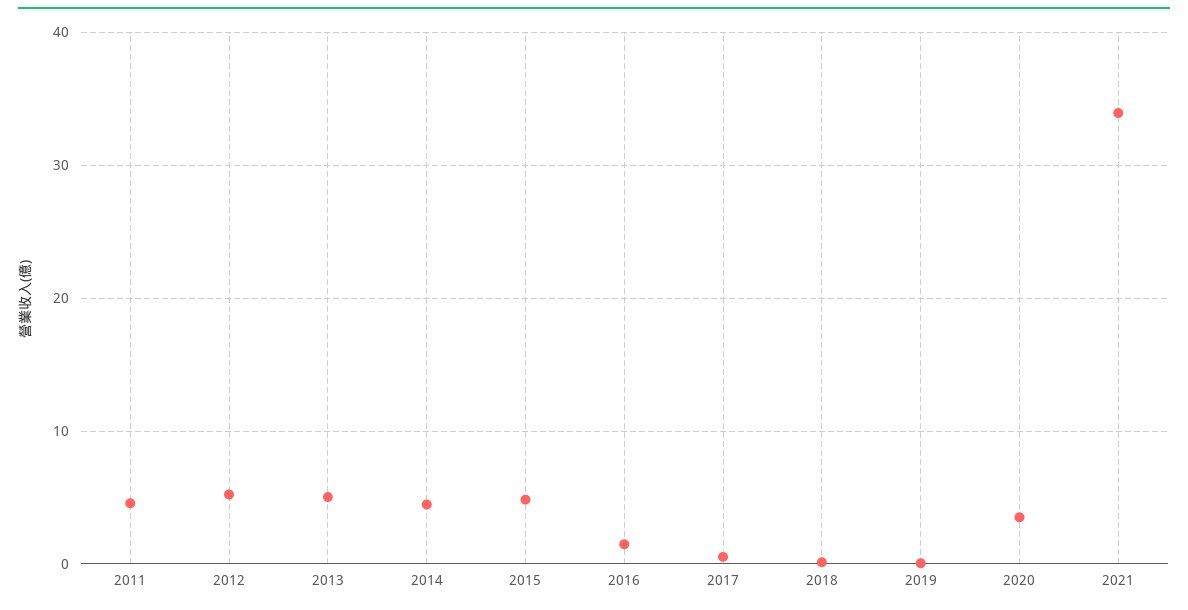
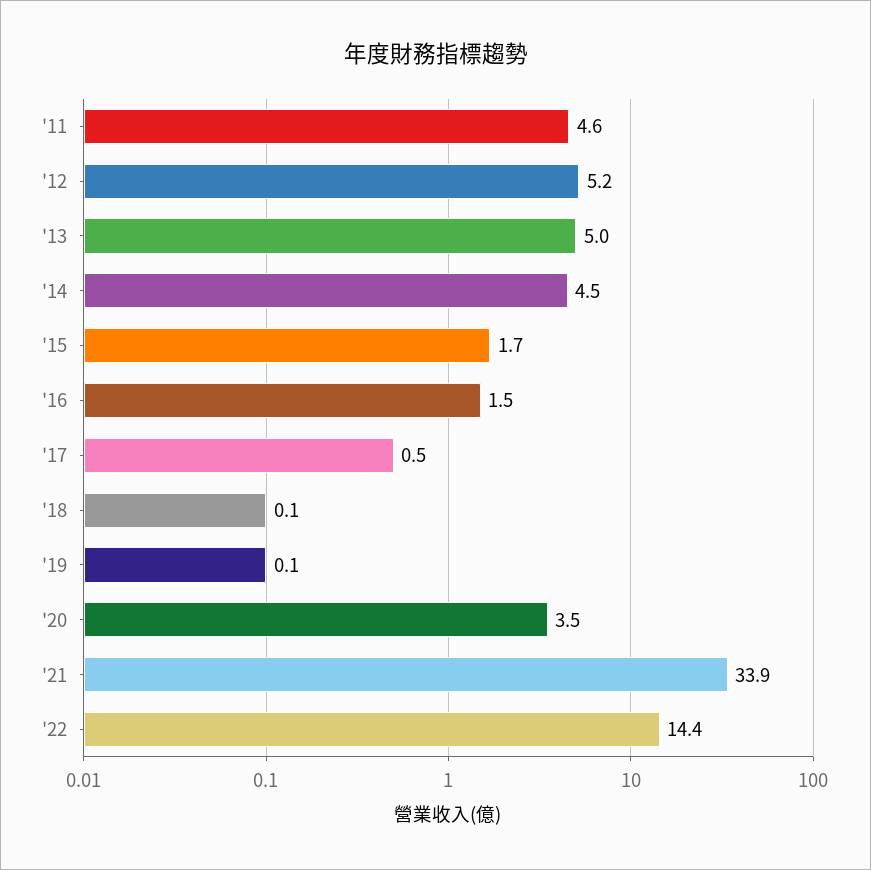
2015: 5 -> 1.7
'22: none -> 14.4

